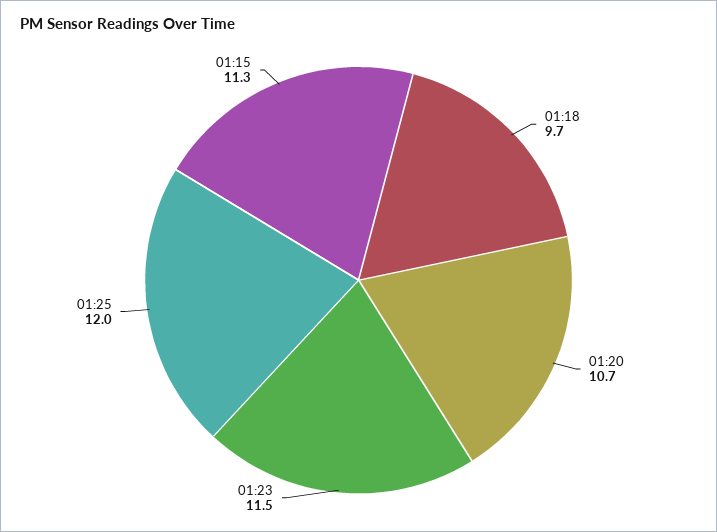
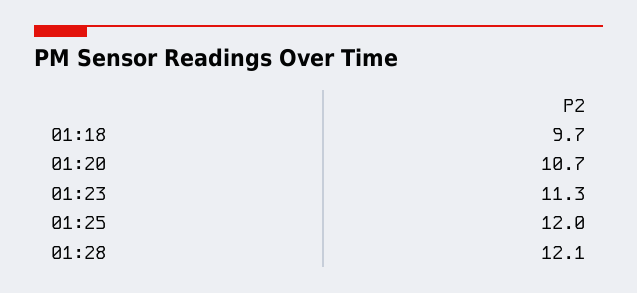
01:23: 11.5 -> 11.3
01:15: 11.3 -> none
01:28: none -> 12.1

